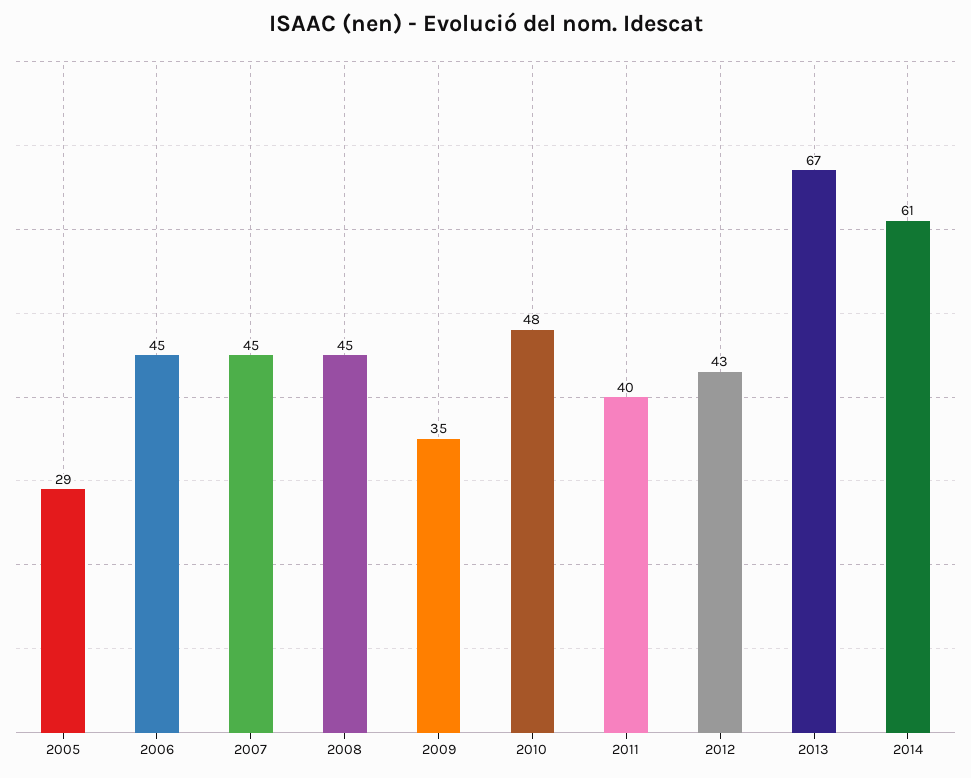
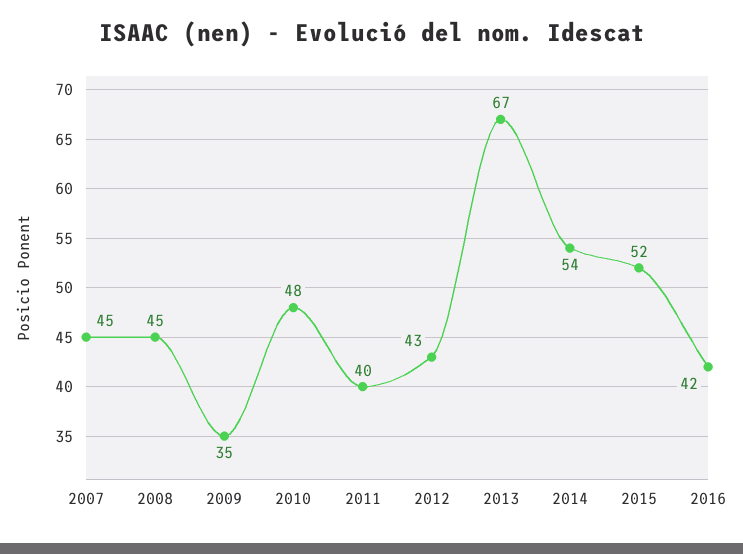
2005: 29 -> none
2006: 45 -> none
2014: 61 -> 54
2015: none -> 52
2016: none -> 42

